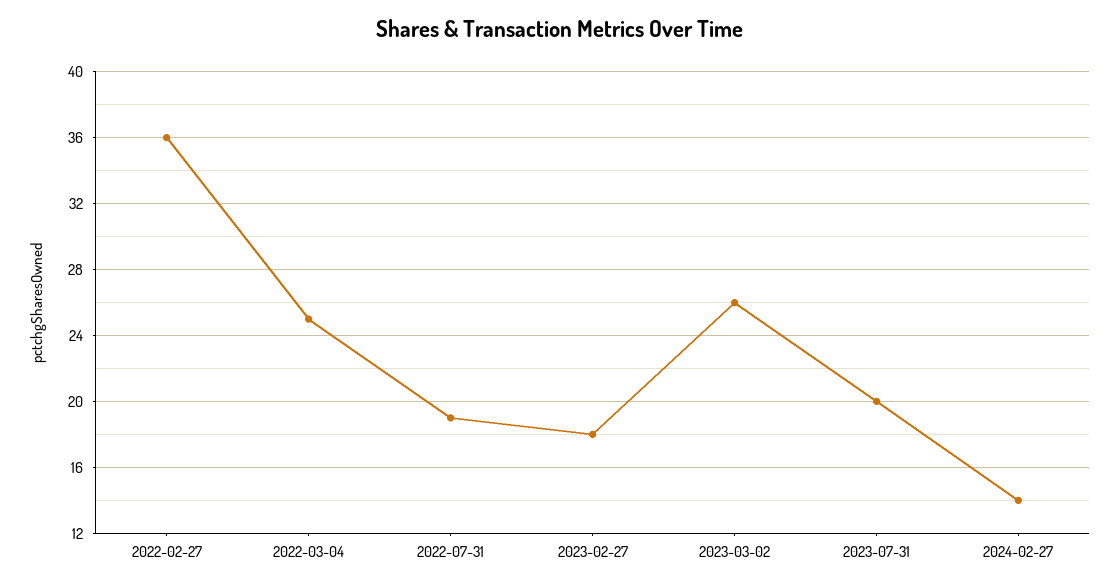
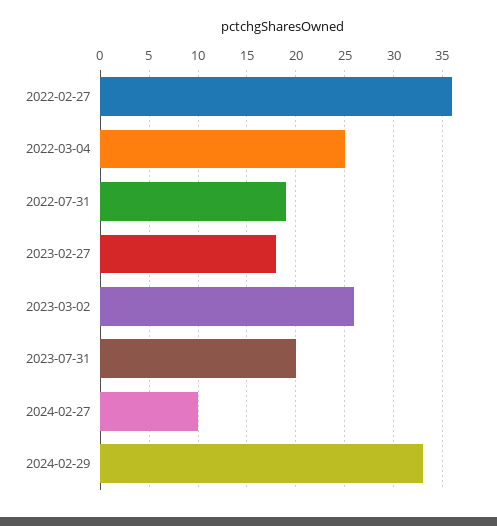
2024-02-27: 14 -> 10
2024-02-29: none -> 33

